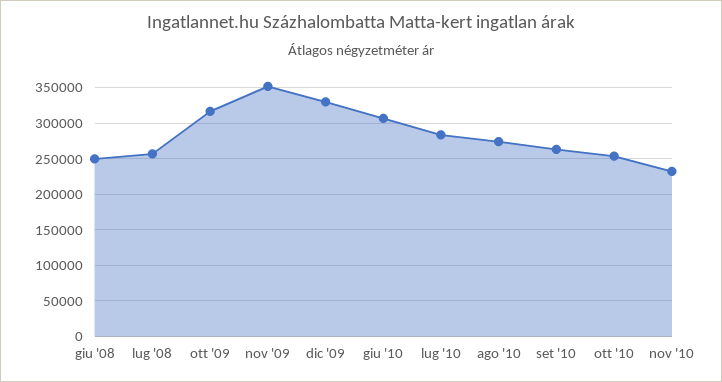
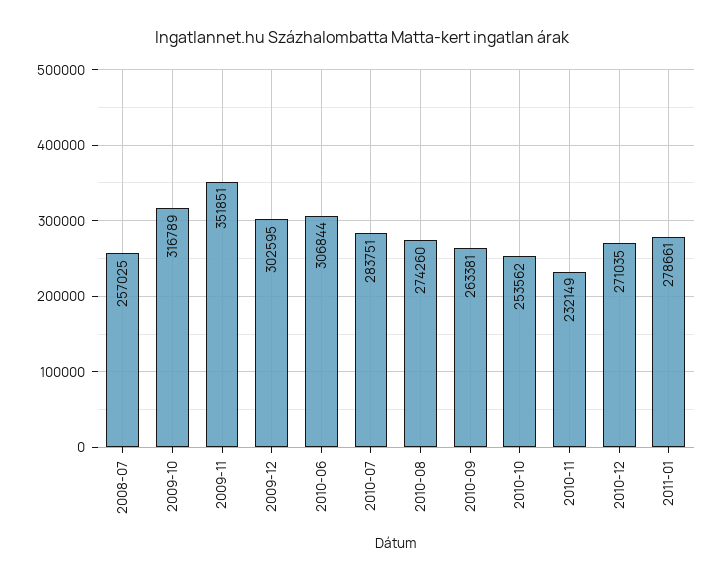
giu '08: 250000 -> none
dic '09: 330000 -> 302595
2010-12: none -> 271035
2011-01: none -> 278661

